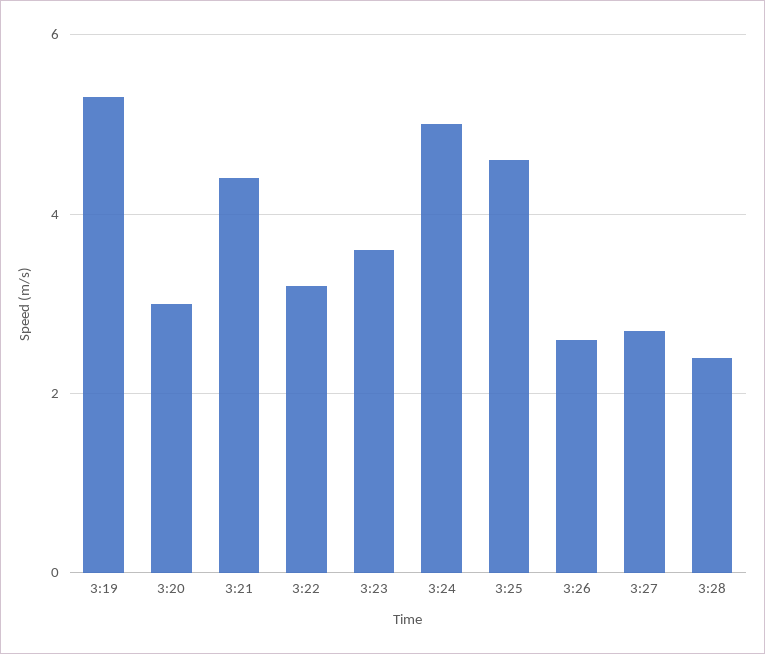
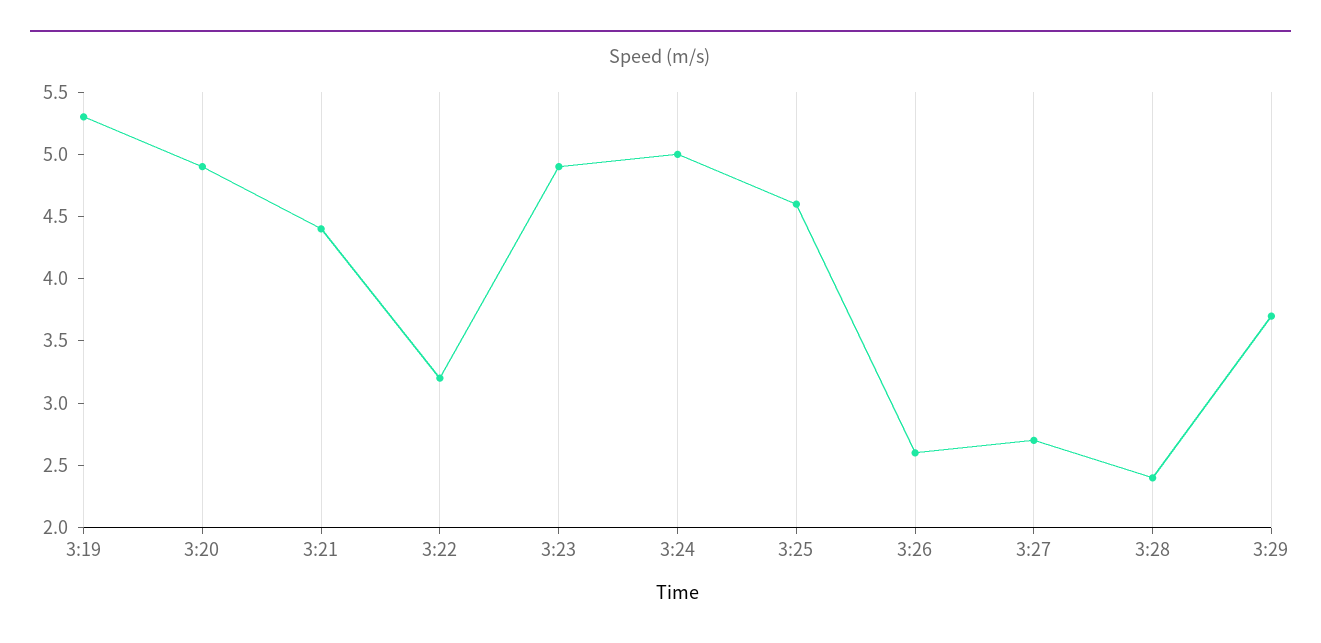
3:20: 3 -> 4.9
3:23: 3.5 -> 4.9
3:29: none -> 3.7

